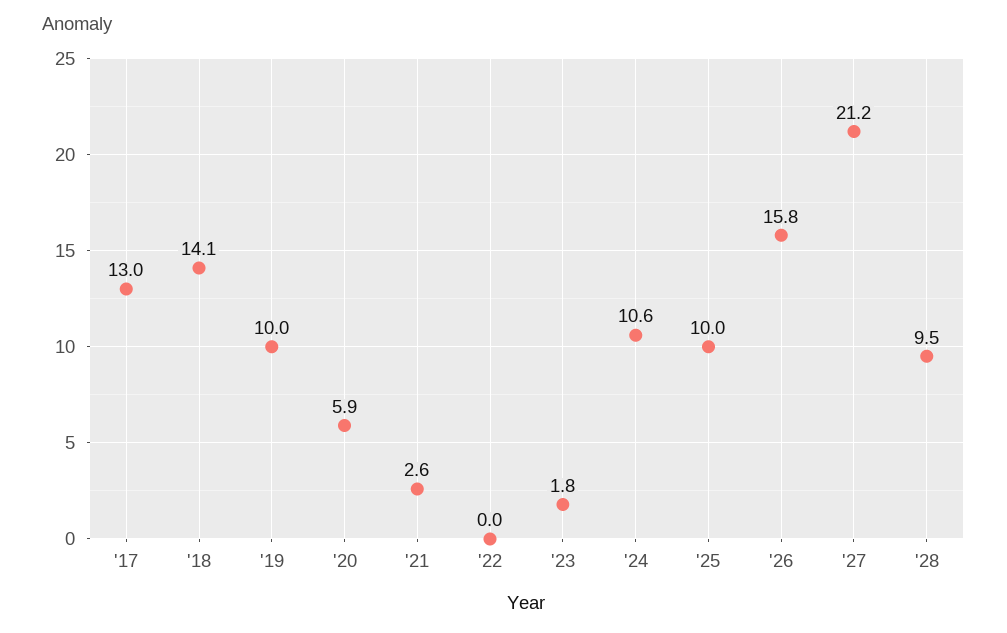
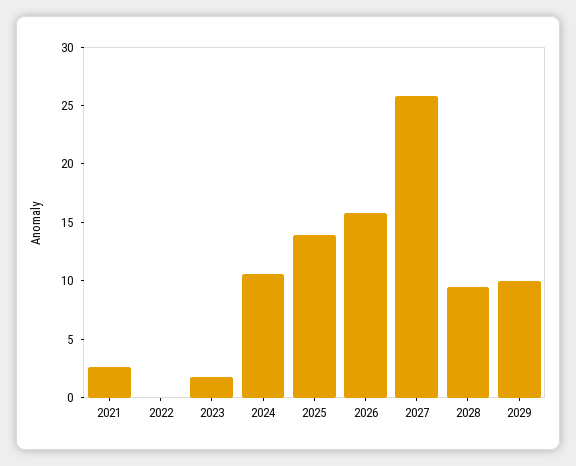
'17: 13 -> none
'18: 14.1 -> none
'19: 10 -> none
'20: 5.9 -> none
'25: 10 -> 14
'27: 21.2 -> 26
2029: none -> 10

